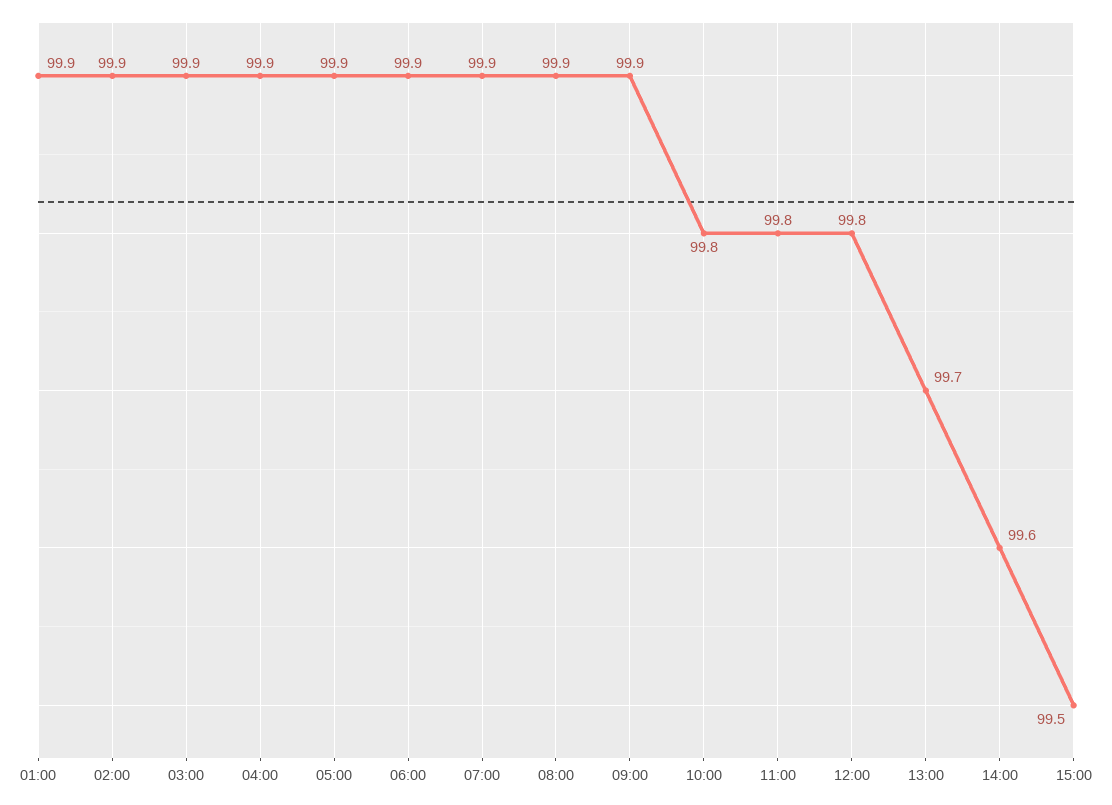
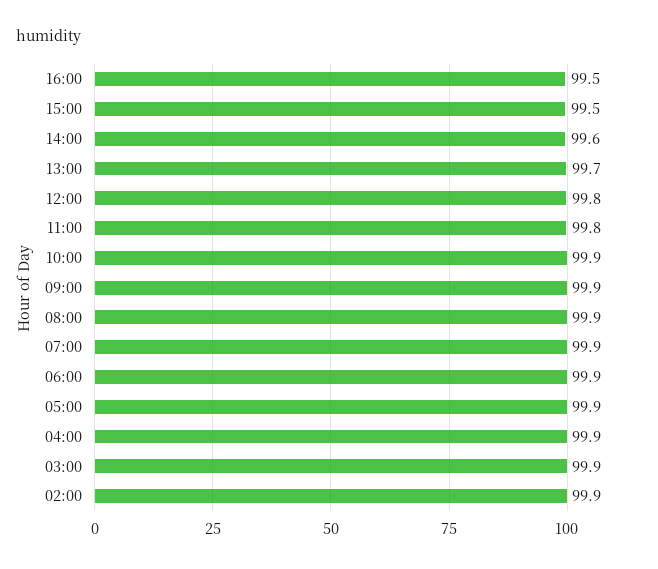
01:00: 99.9 -> none
10:00: 99.8 -> 99.9
16:00: none -> 99.5

